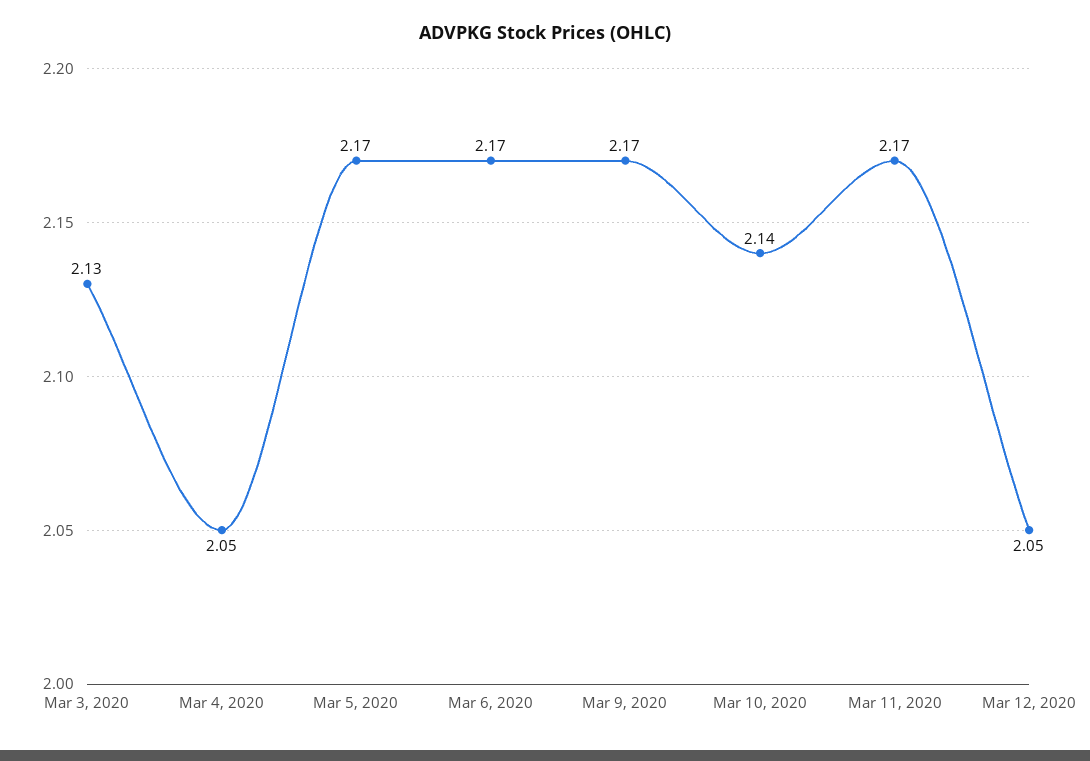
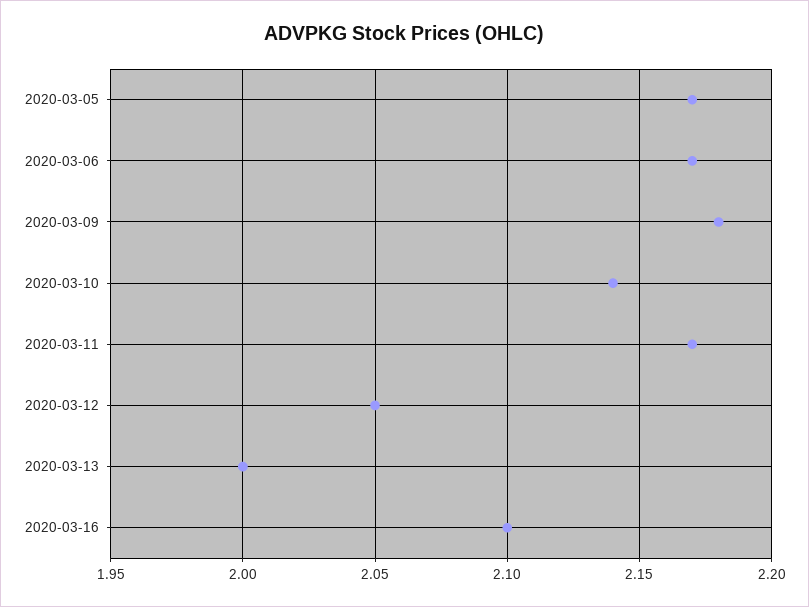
Mar 3, 2020: 2.13 -> none
Mar 4, 2020: 2.05 -> none
Mar 9, 2020: 2.17 -> 2.18
2020-03-13: none -> 2
2020-03-16: none -> 2.1

